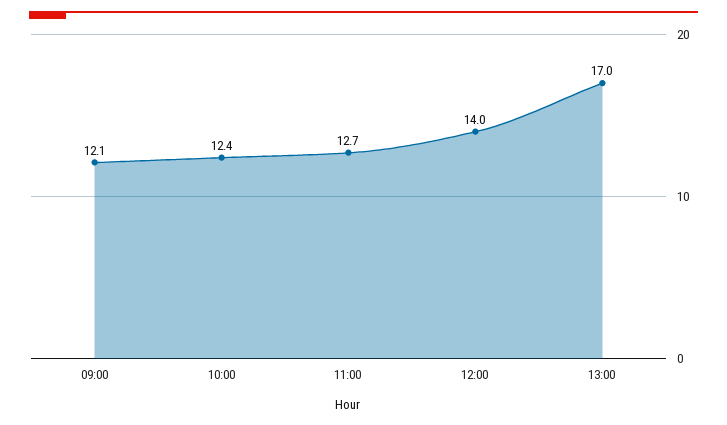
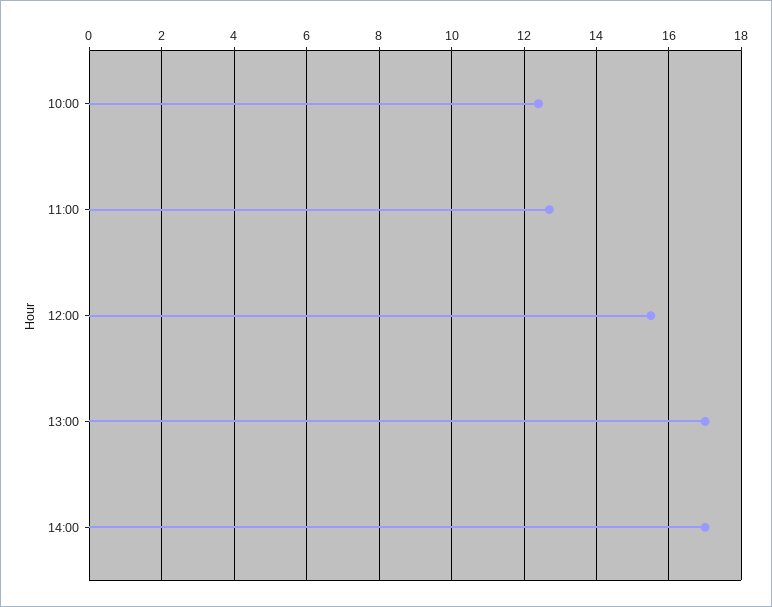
09:00: 12.1 -> none
12:00: 14 -> 15.5
14:00: none -> 17

